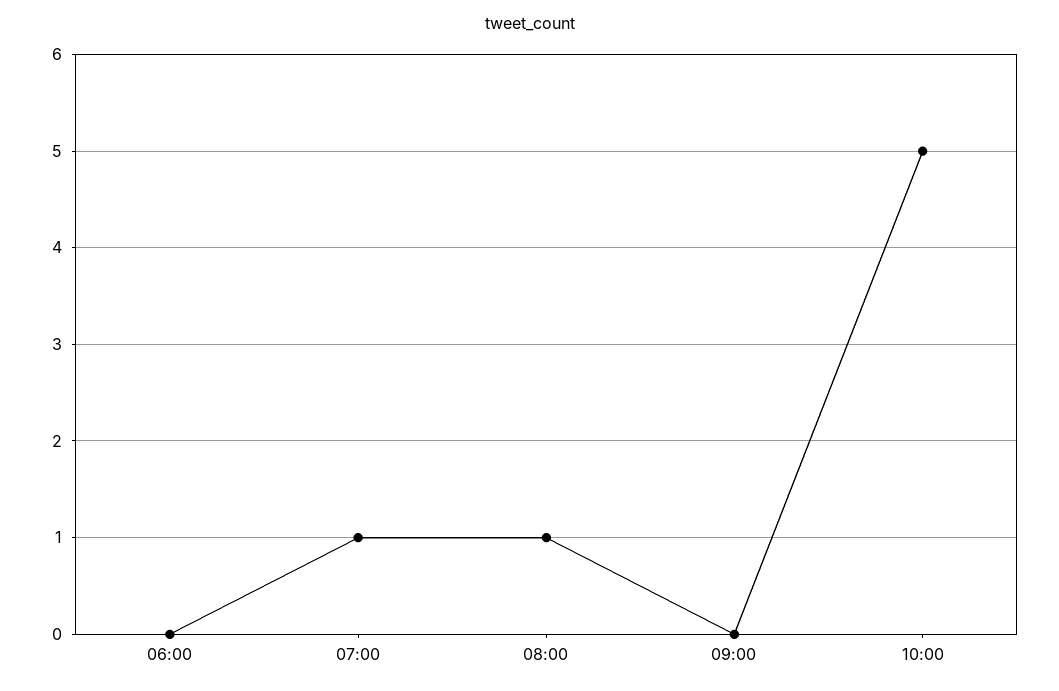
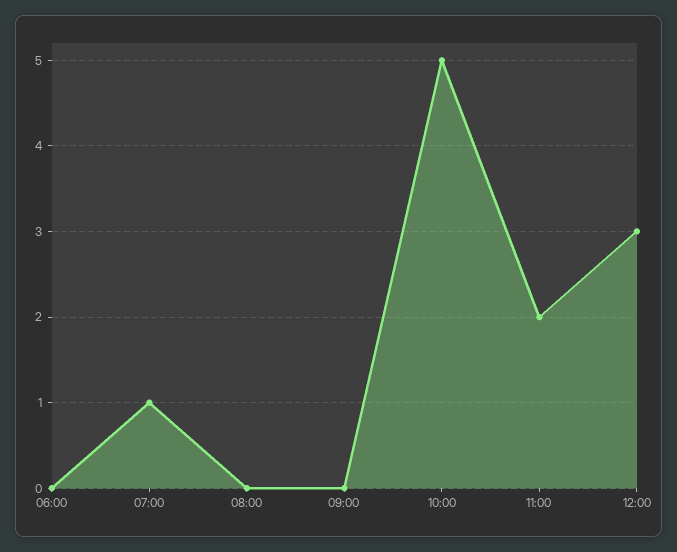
08:00: 1 -> 0
11:00: none -> 2
12:00: none -> 3

